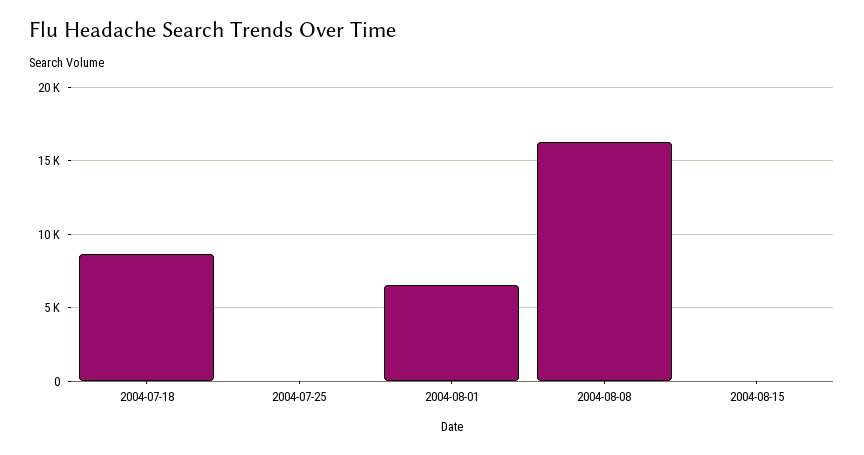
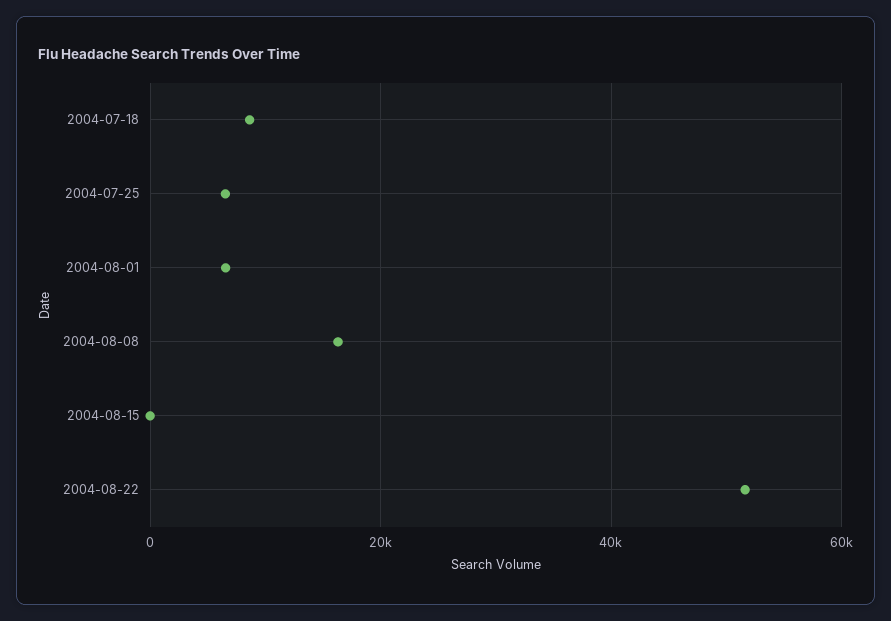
2004-07-25: 0 -> 6000
2004-08-22: none -> 52000

